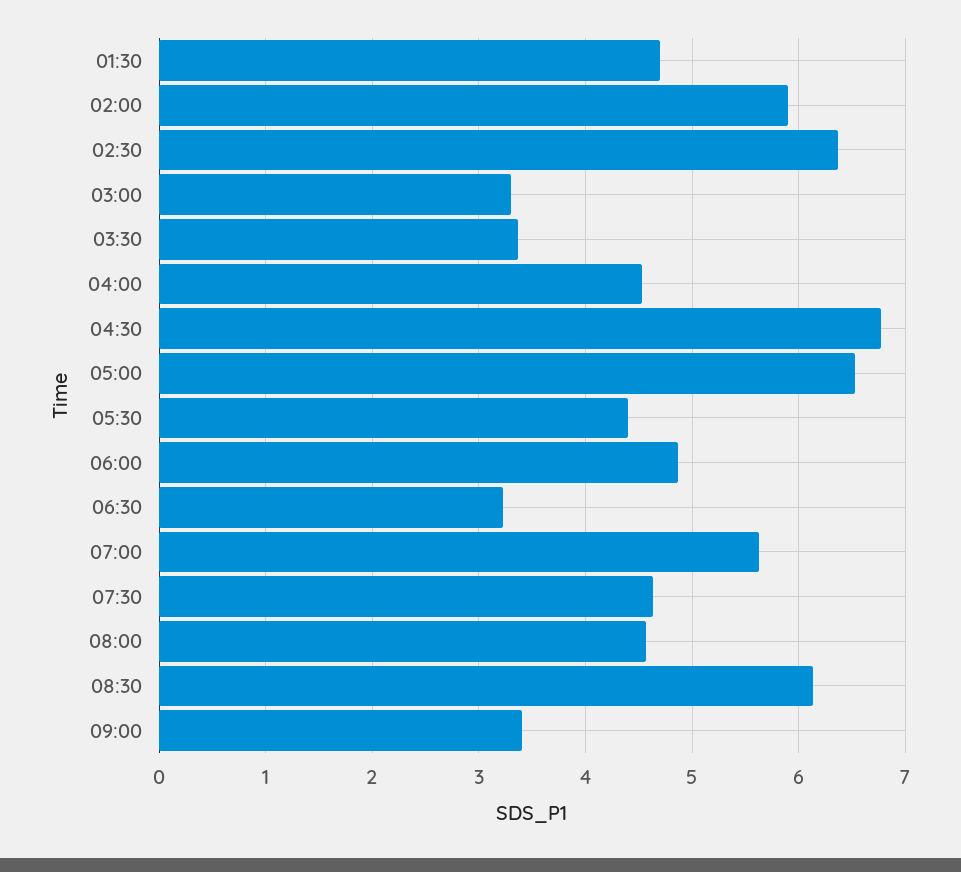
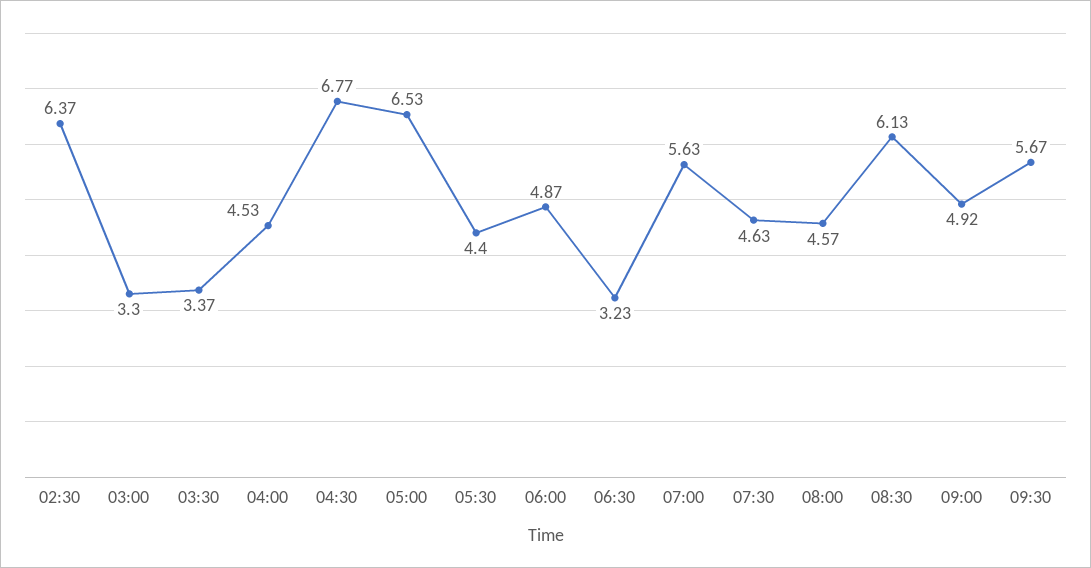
01:30: 4.7 -> none
02:00: 5.9 -> none
09:00: 3.4 -> 4.92
09:30: none -> 5.67

